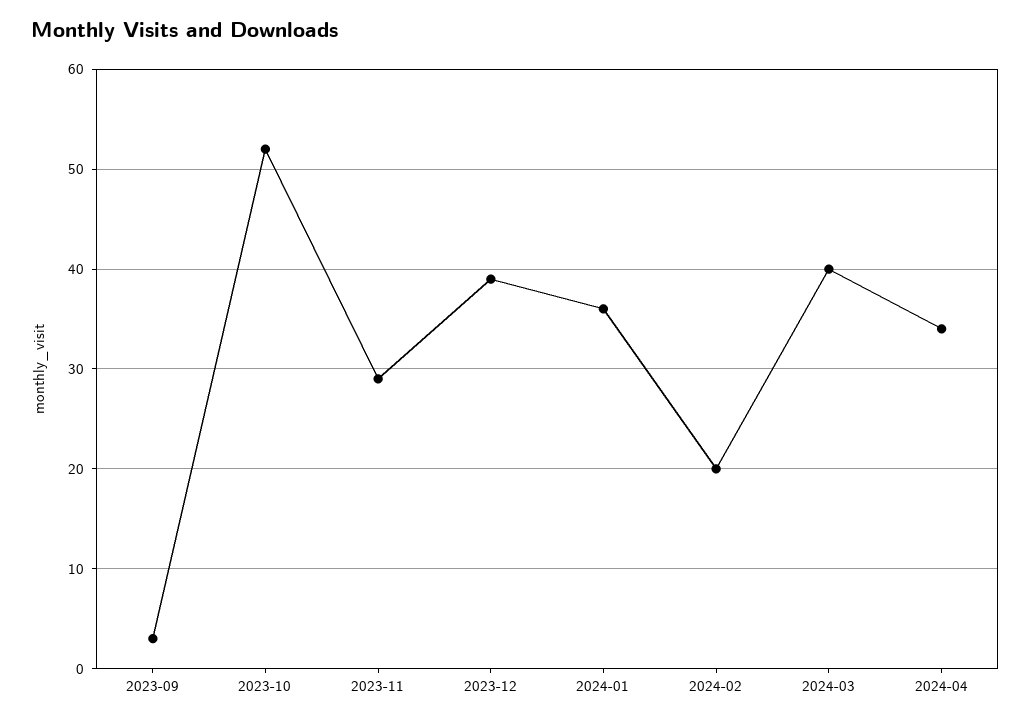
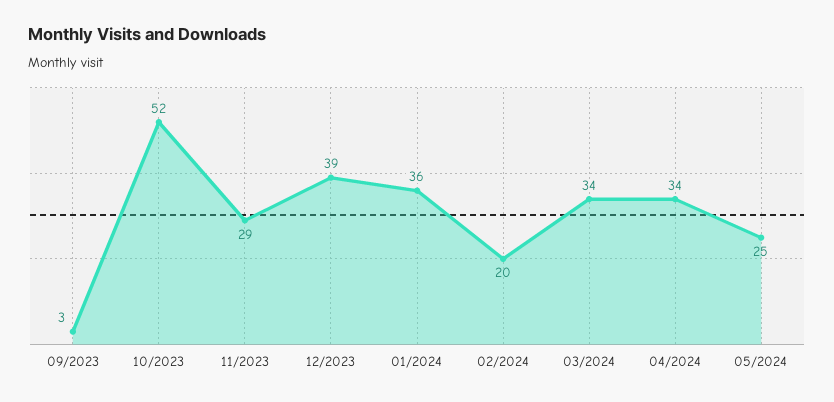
2024-03: 40 -> 34
05/2024: none -> 25

